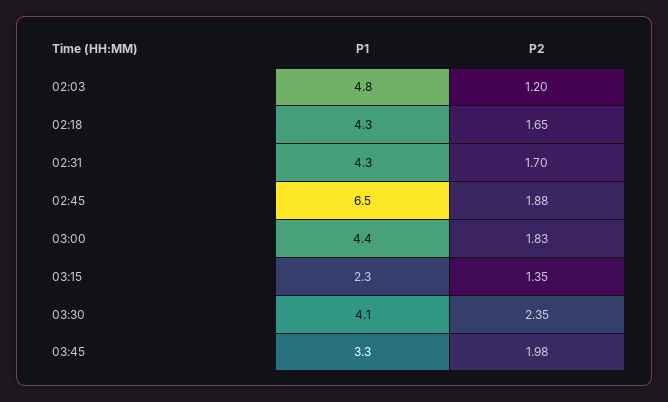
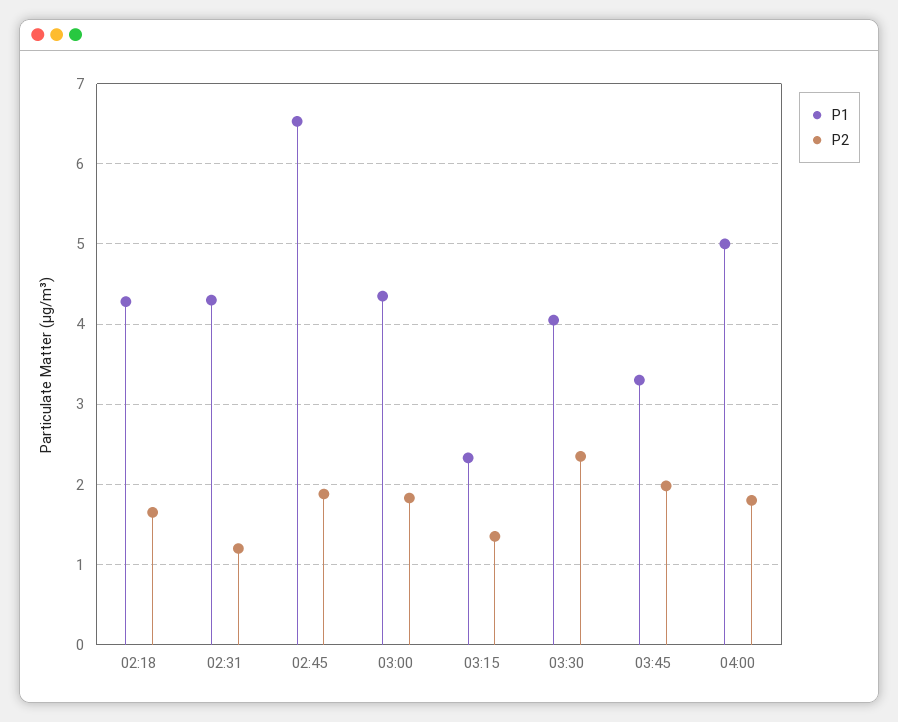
P1, 02:03: 4.8 -> none
P2, 02:03: 1.2 -> none
P2, 02:31: 1.7 -> 1.2
P1, 04:00: none -> 5
P2, 04:00: none -> 1.8

